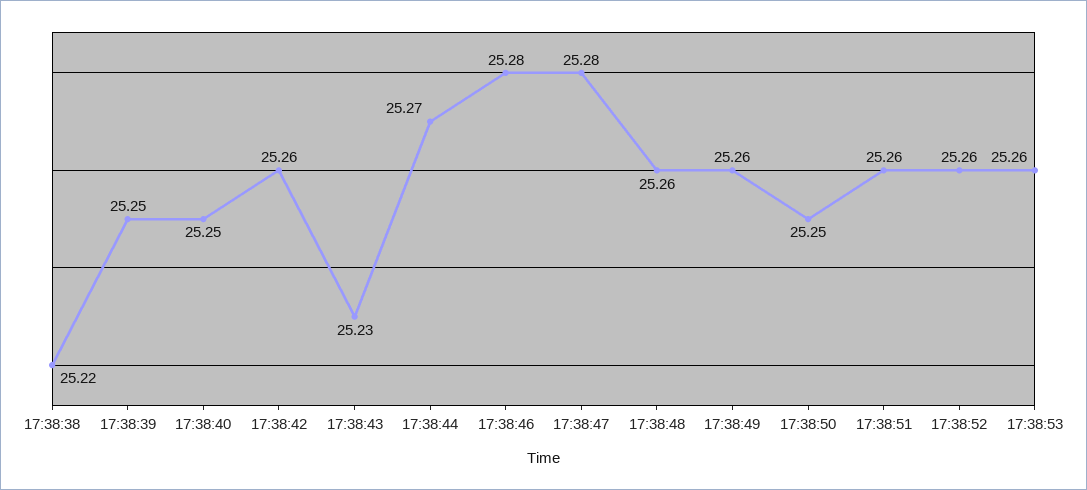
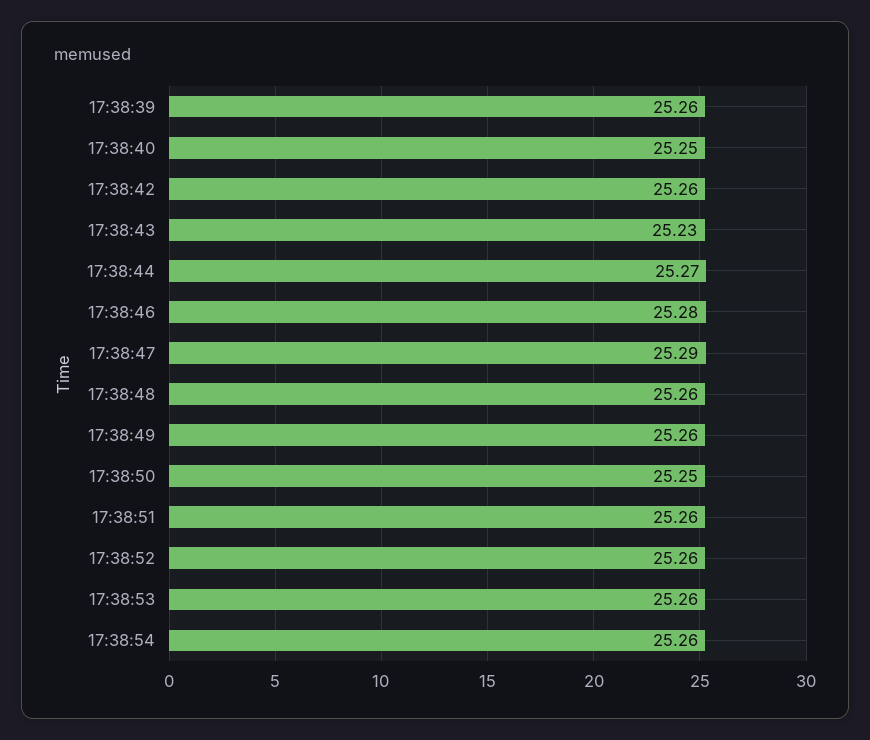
17:38:38: 25.22 -> none
17:38:39: 25.25 -> 25.26
17:38:47: 25.28 -> 25.29
17:38:54: none -> 25.26

